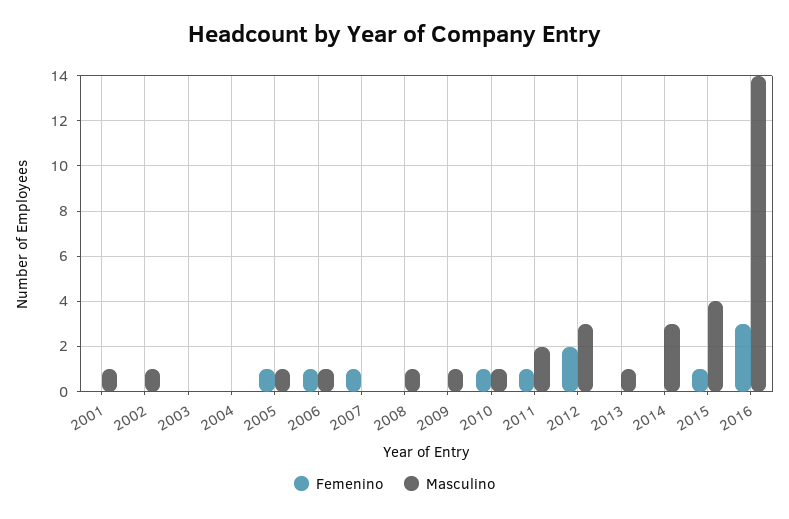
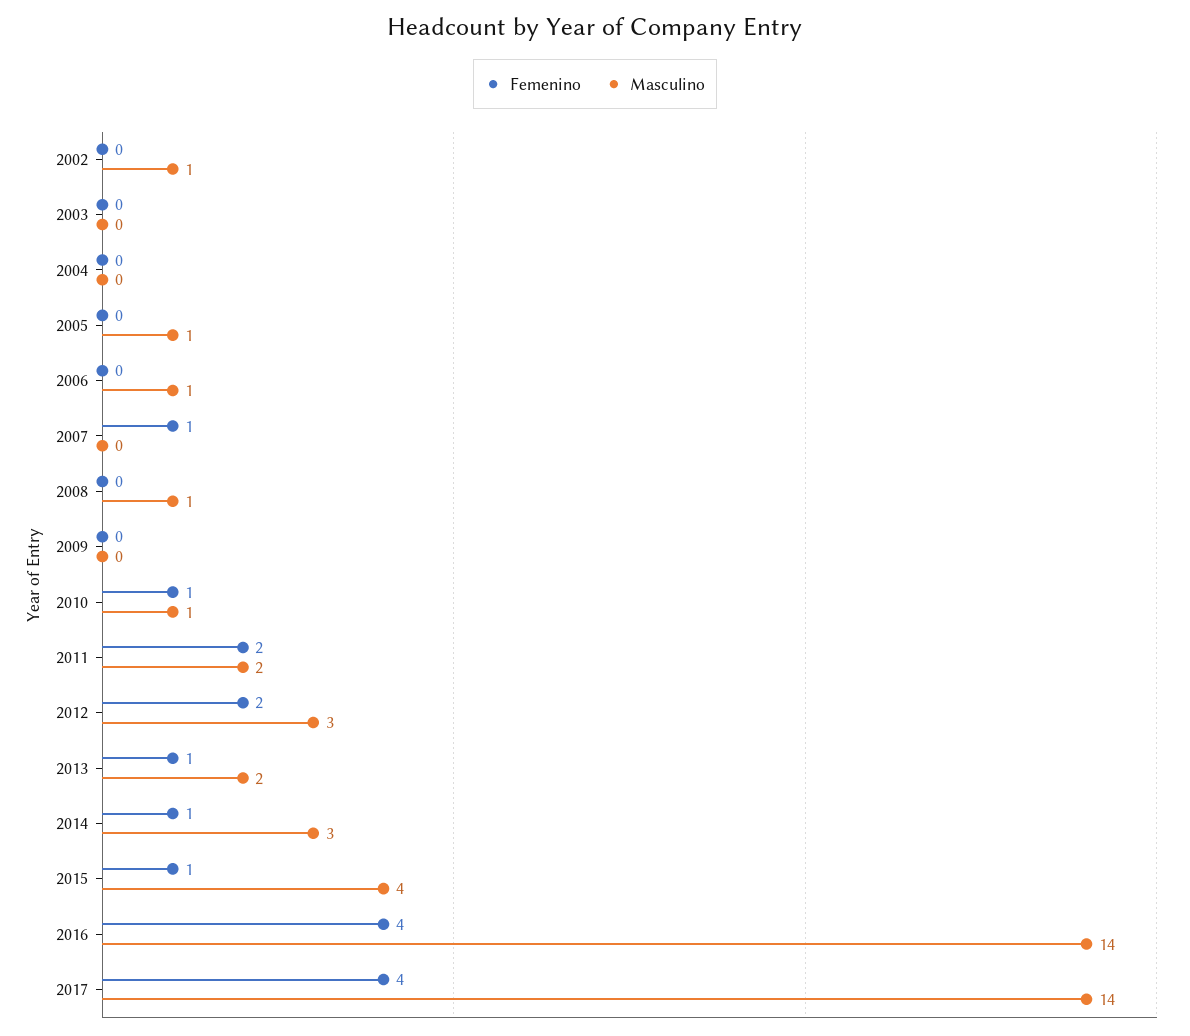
Femenino, 2001: 0 -> none
Masculino, 2001: 1 -> none
Femenino, 2005: 1 -> 0
Femenino, 2006: 1 -> 0
Masculino, 2009: 1 -> 0
Femenino, 2011: 1 -> 2
Femenino, 2013: 0 -> 1
Masculino, 2013: 1 -> 2
Femenino, 2014: 0 -> 1
Femenino, 2016: 3 -> 4
Femenino, 2017: none -> 4
Masculino, 2017: none -> 14

